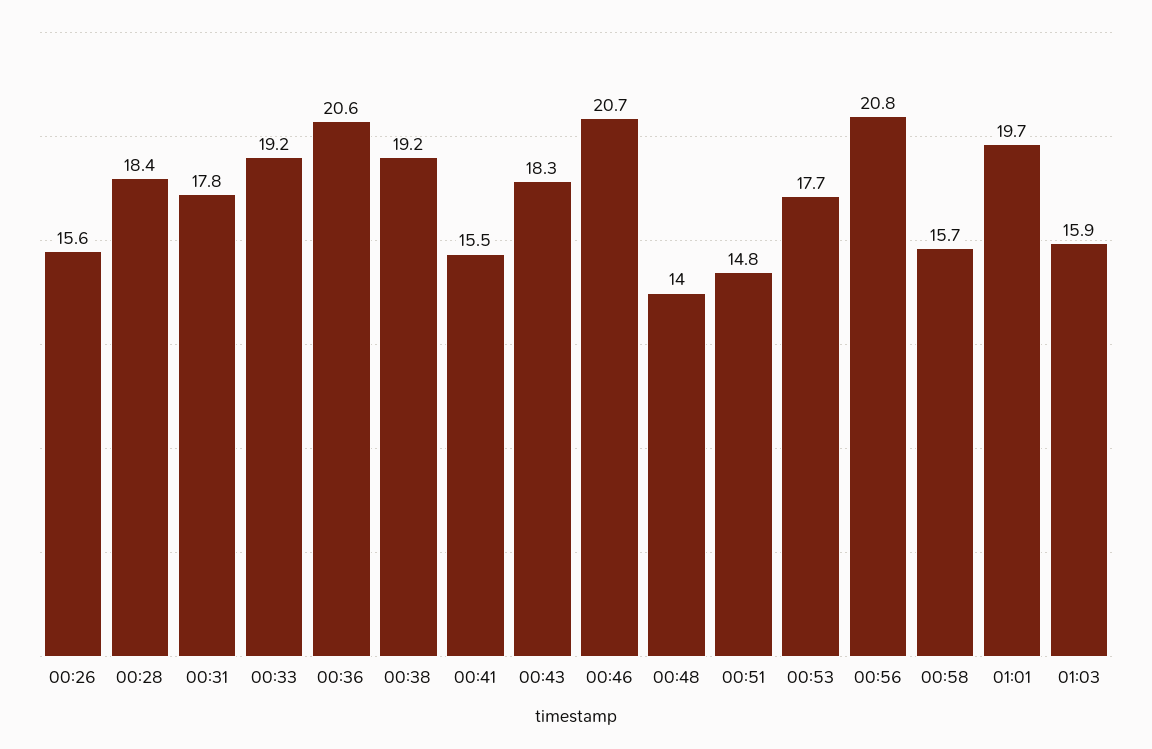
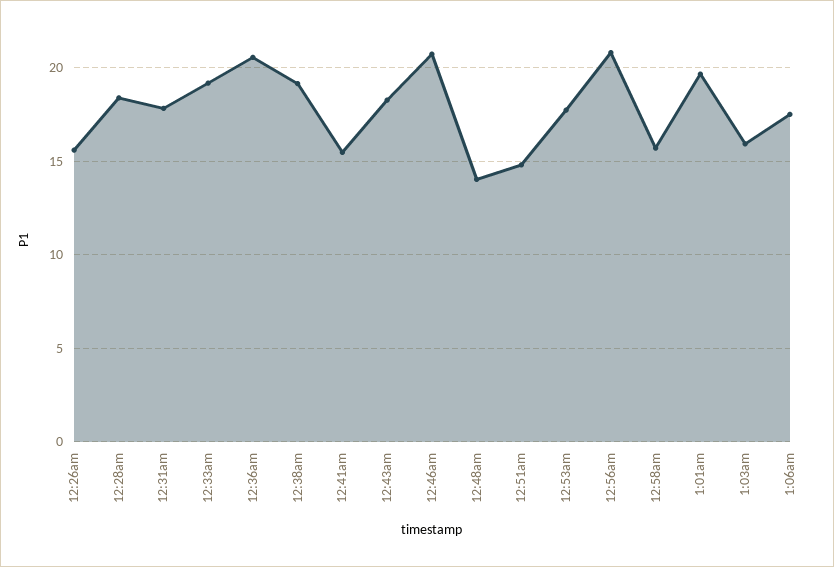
1:06am: none -> 17.5

